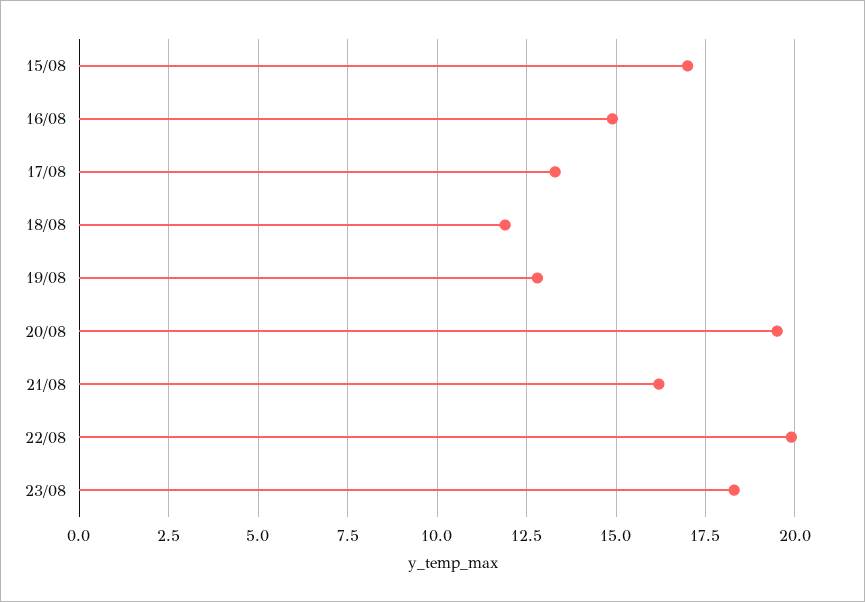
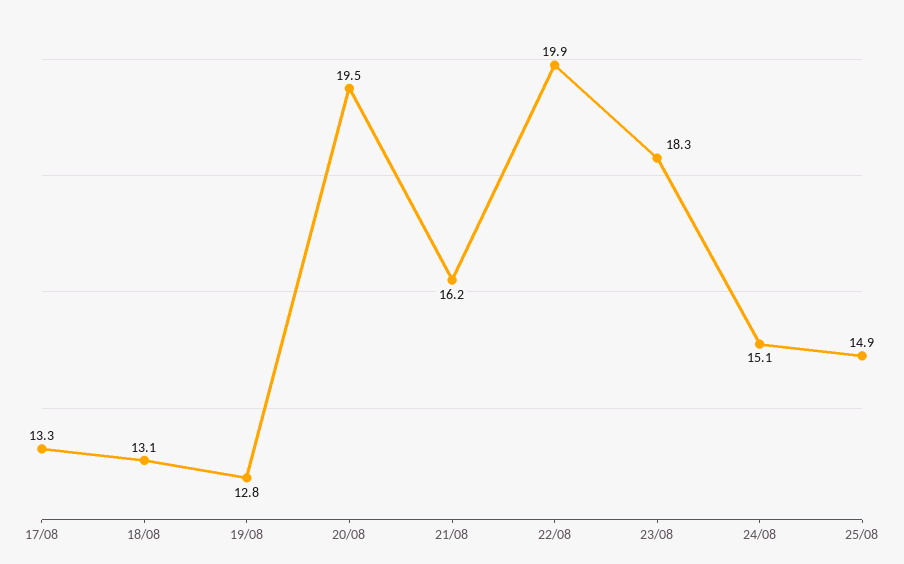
15/08: 17 -> none
16/08: 15 -> none
18/08: 12 -> 13.1
24/08: none -> 15.1
25/08: none -> 14.9

